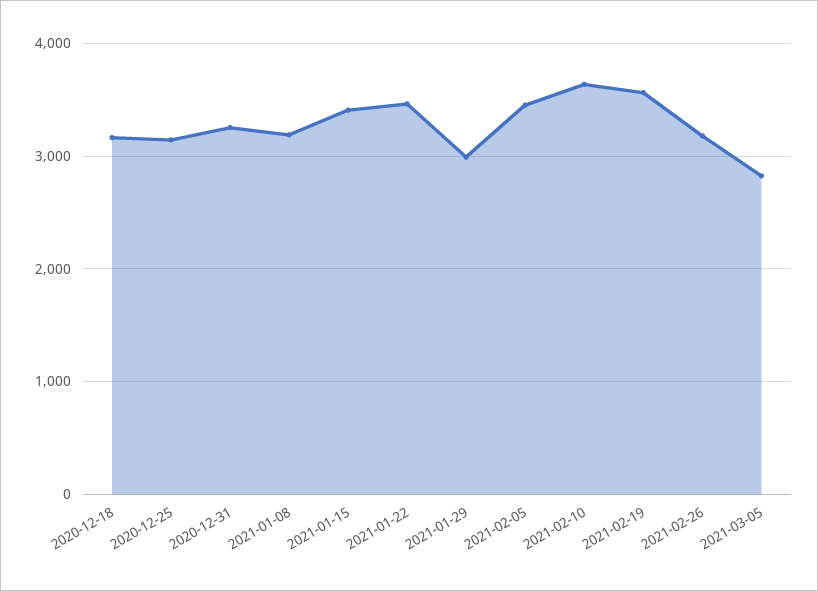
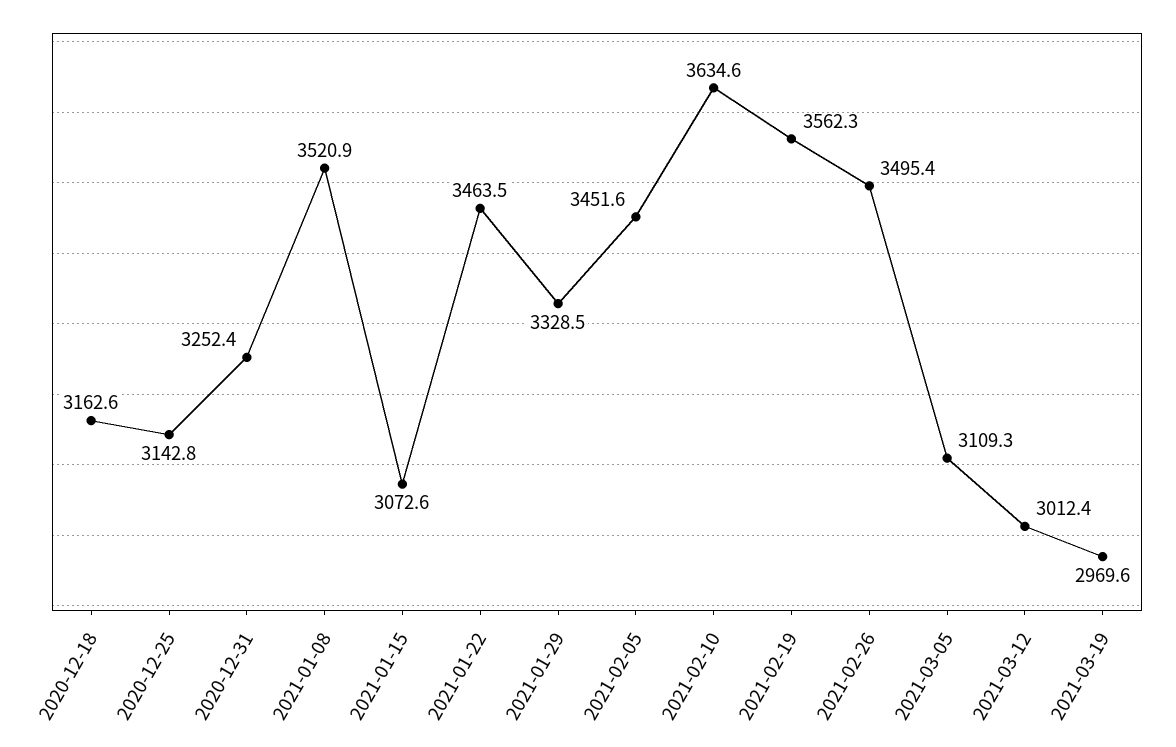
2021-01-08: 3200 -> 3520.9
2021-01-15: 3400 -> 3072.6
2021-01-29: 3000 -> 3328.5
2021-02-26: 3200 -> 3495.4
2021-03-05: 2800 -> 3109.3
2021-03-12: none -> 3012.4
2021-03-19: none -> 2969.6

